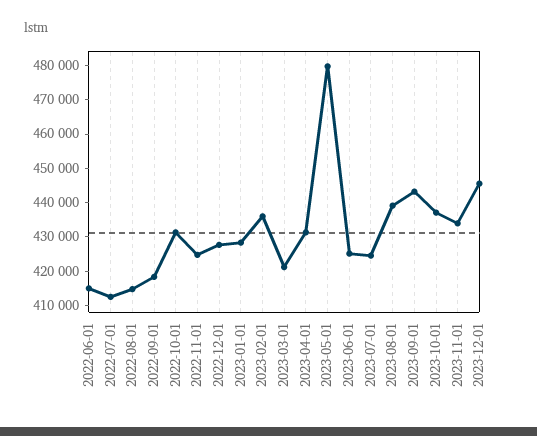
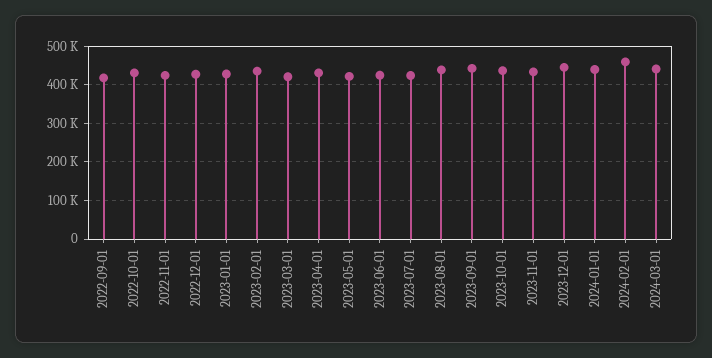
2022-06-01: 415000 -> none
2022-07-01: 412500 -> none
2022-08-01: 415000 -> none
2023-05-01: 480000 -> 420000
2024-01-01: none -> 440000
2024-02-01: none -> 460000
2024-03-01: none -> 440000

